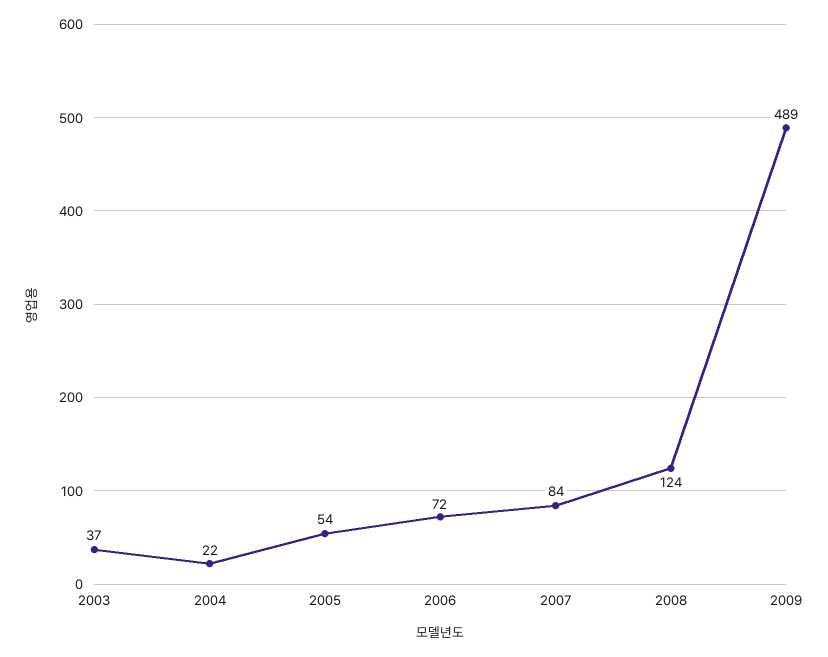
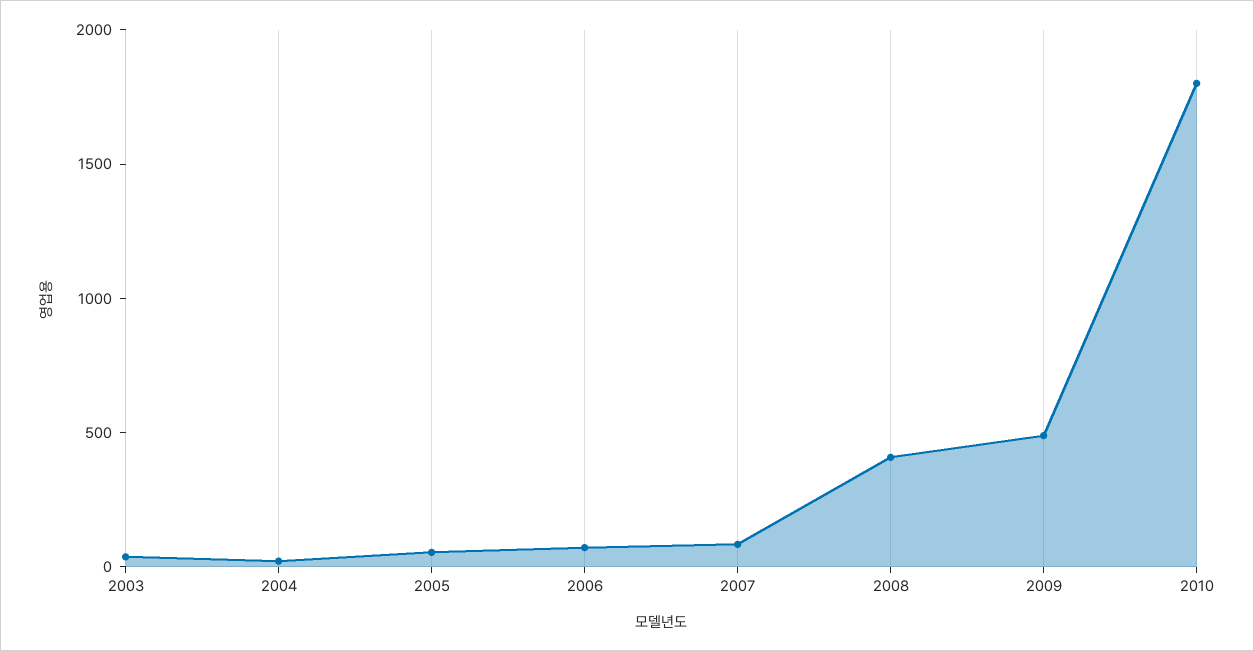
2008: 124 -> 400
2010: none -> 1800

